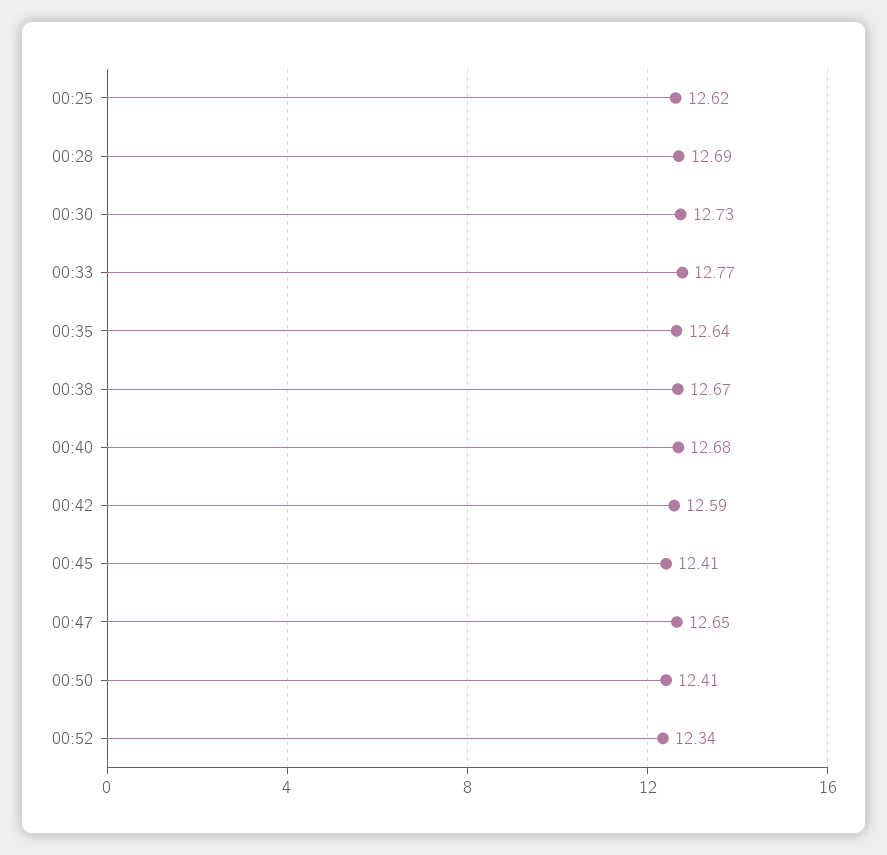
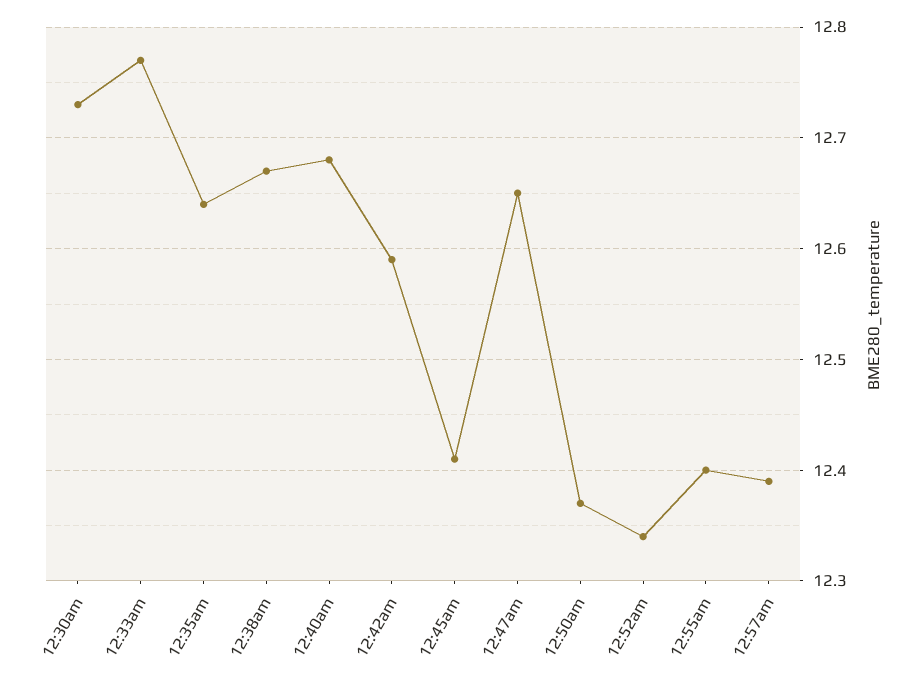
00:25: 12.62 -> none
00:28: 12.69 -> none
00:50: 12.41 -> 12.37
12:55am: none -> 12.4
12:57am: none -> 12.39

